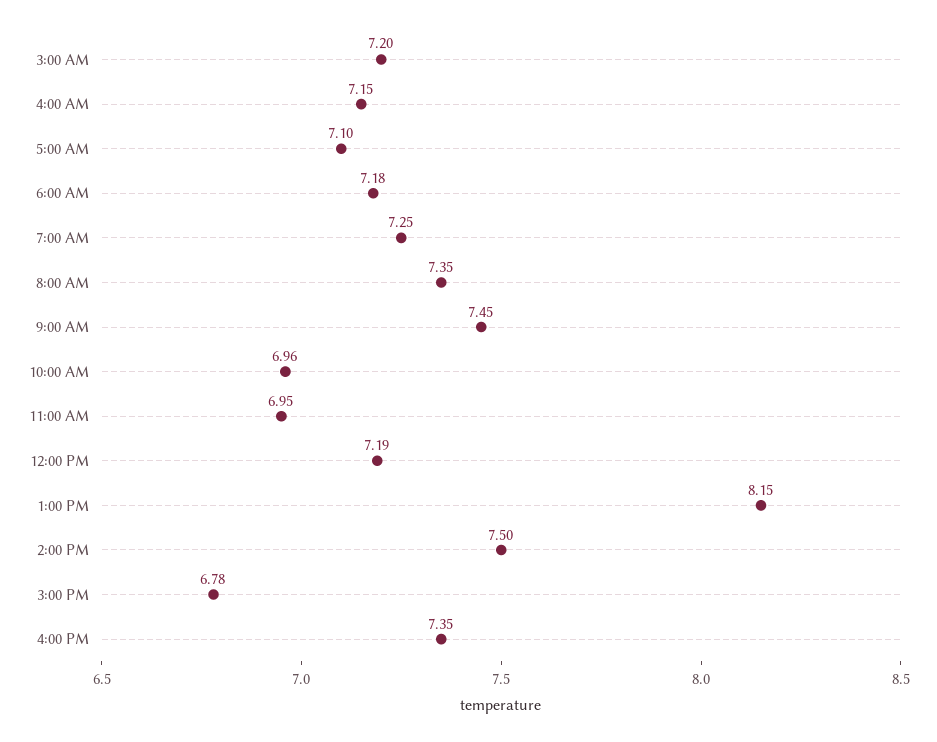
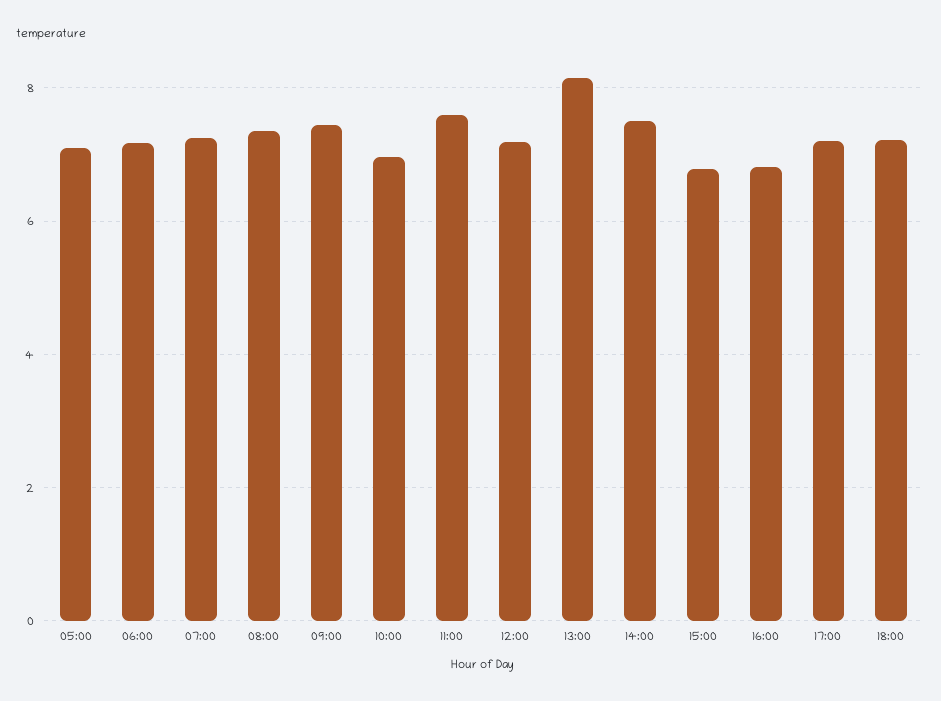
3:00 AM: 7.2 -> none
4:00 AM: 7.15 -> none
11:00 AM: 6.95 -> 7.6
4:00 PM: 7.35 -> 6.8
17:00: none -> 7.2
18:00: none -> 7.2

